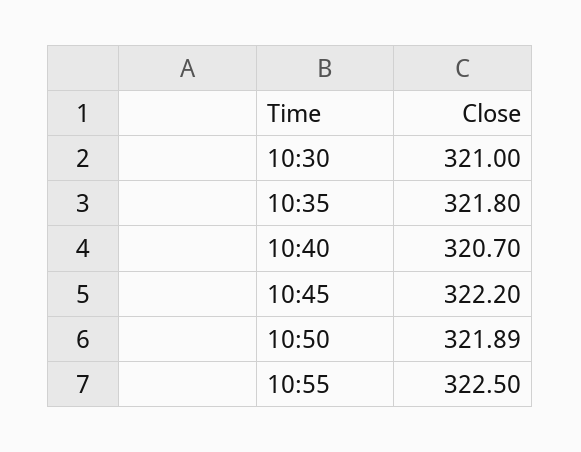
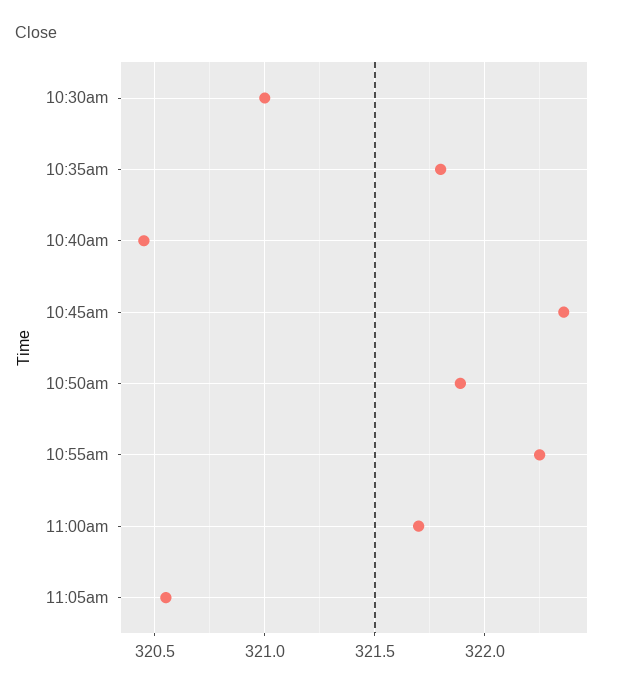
10:40: 320.7 -> 320.45
10:45: 322.2 -> 322.35
10:55: 322.5 -> 322.25
11:00am: none -> 321.7
11:05am: none -> 320.55

